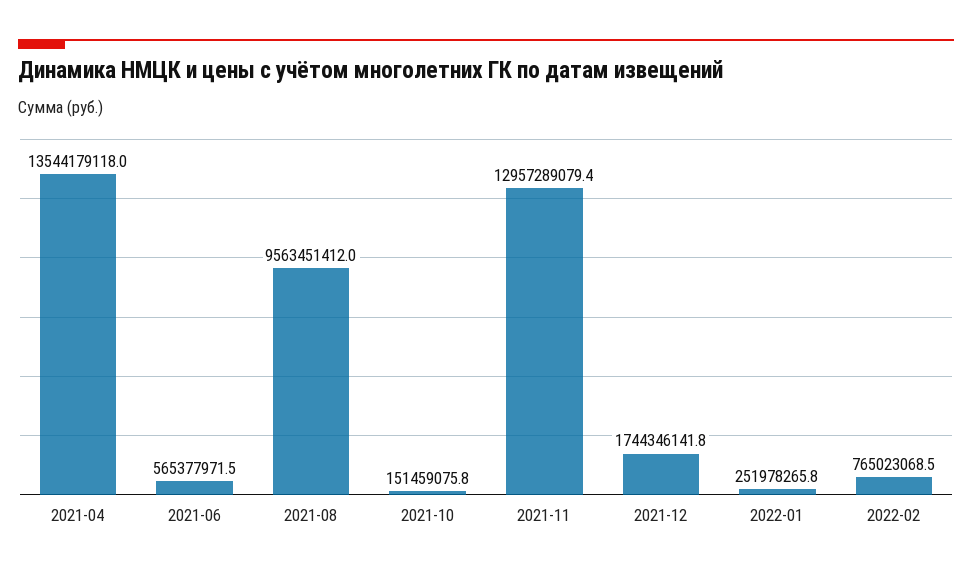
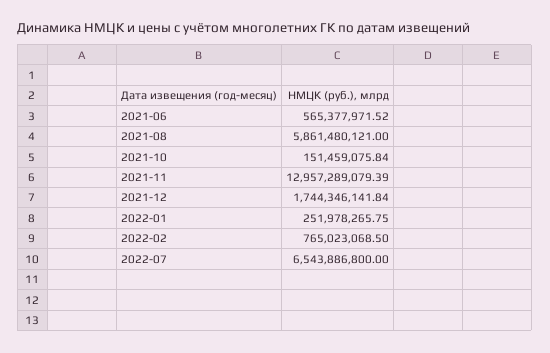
2021-04: 13544179118 -> none
2021-08: 9563451412 -> 5861480121
2022-07: none -> 6543886800

